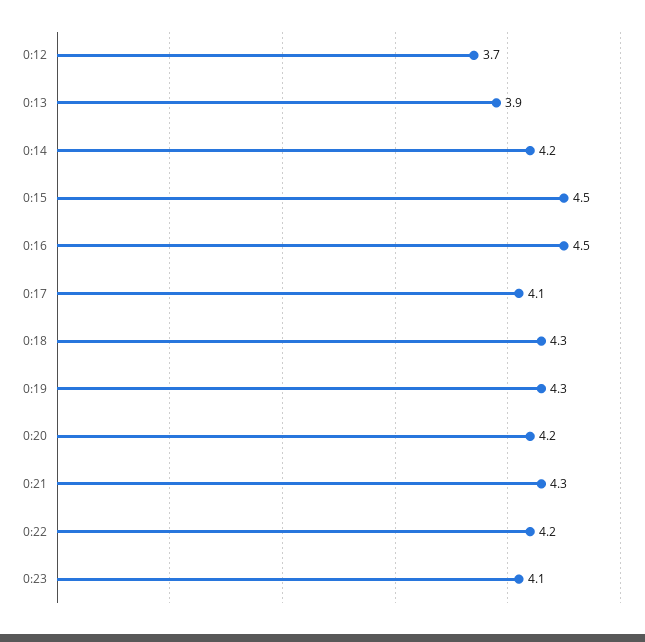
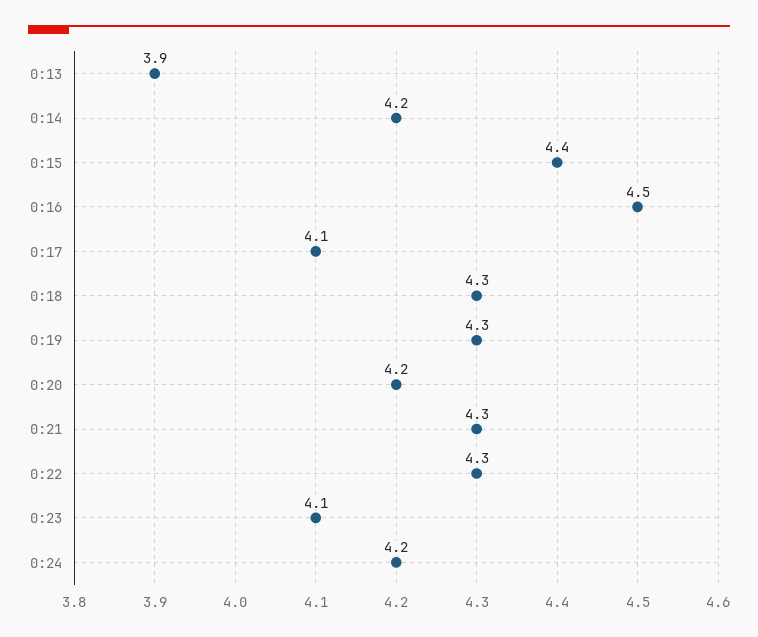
0:12: 3.7 -> none
0:15: 4.5 -> 4.4
0:22: 4.2 -> 4.3
0:24: none -> 4.2

